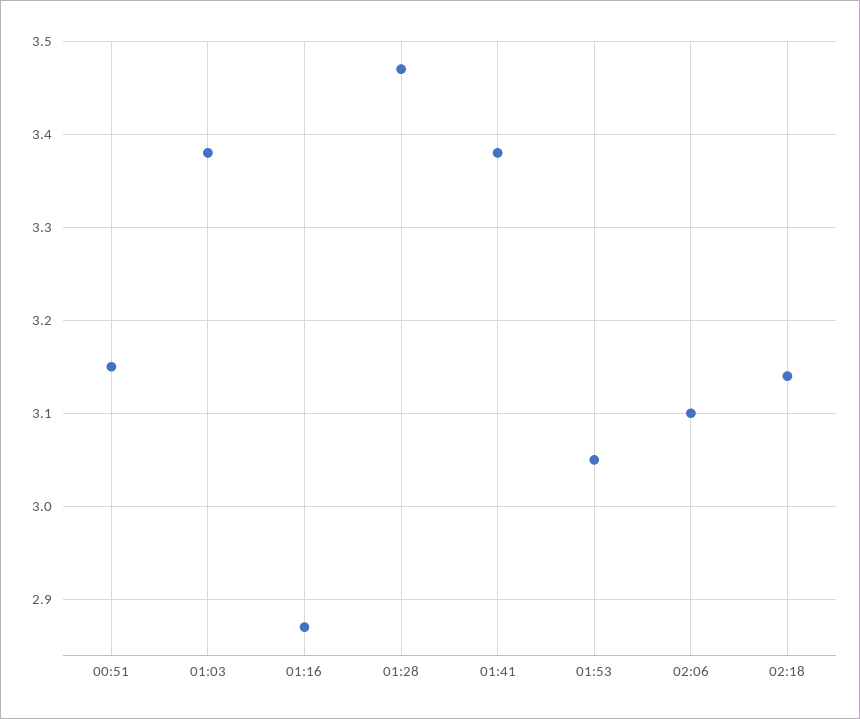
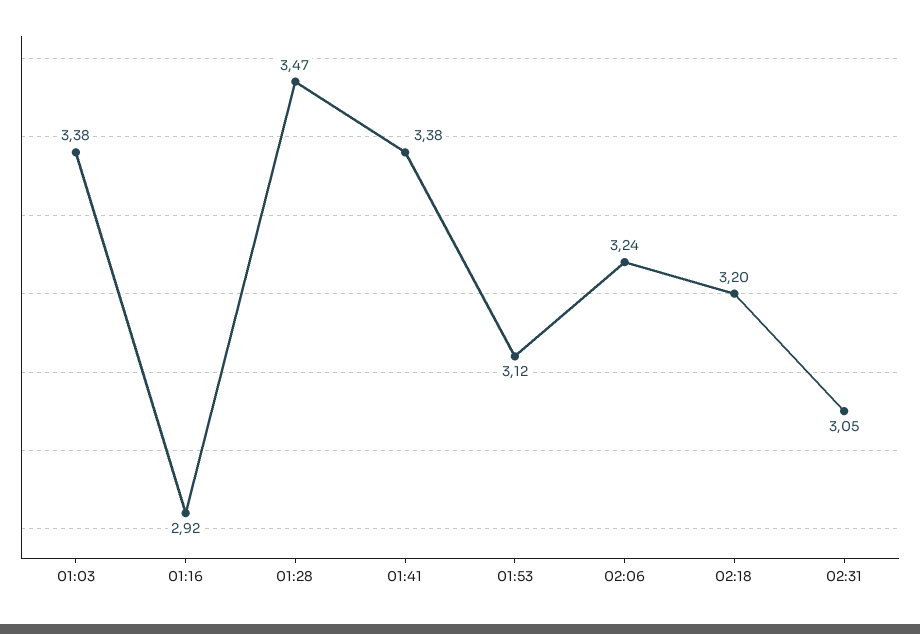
00:51: 3.15 -> none
01:16: 2.87 -> 2.92
01:53: 3.05 -> 3.12
02:06: 3.1 -> 3.24
02:18: 3.14 -> 3.2
02:31: none -> 3.05

